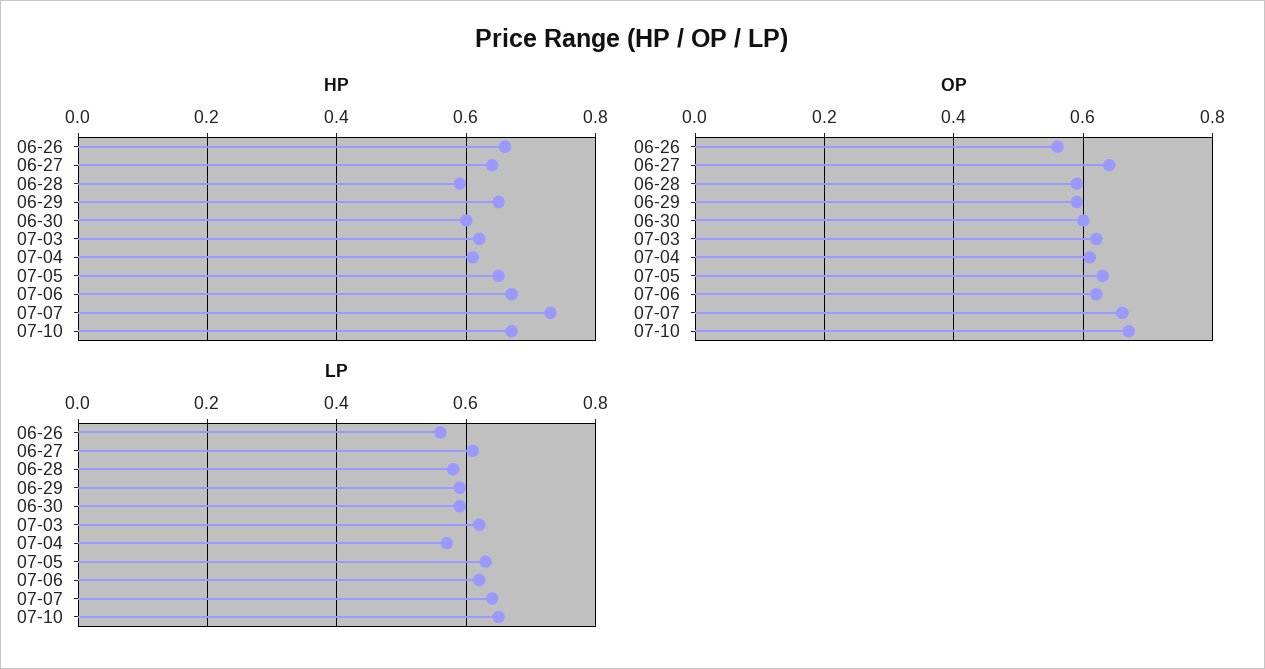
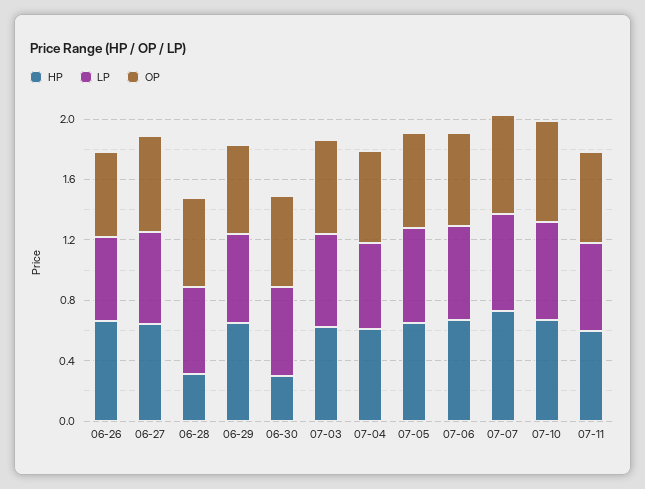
HP, 06-28: 0.6 -> 0.3
HP, 06-30: 0.6 -> 0.3
HP, 07-11: none -> 0.6
LP, 07-11: none -> 0.6
OP, 07-11: none -> 0.6

